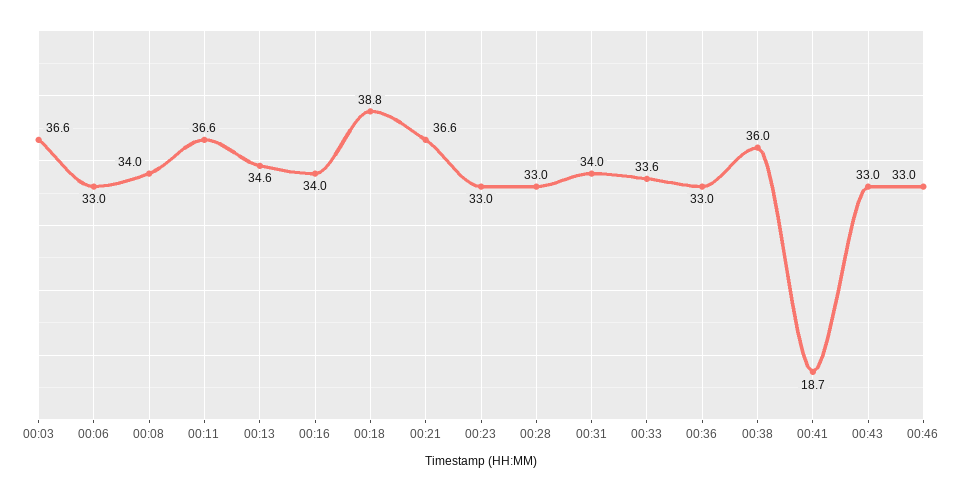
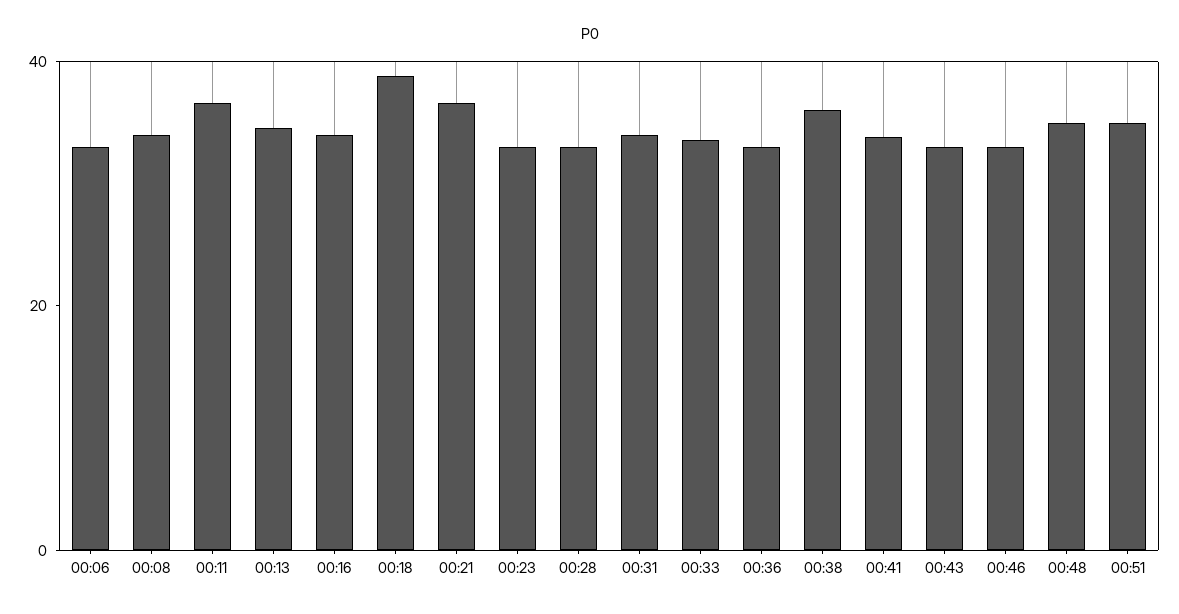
00:03: 36.6 -> none
00:41: 18.7 -> 35
00:48: none -> 35
00:51: none -> 35

